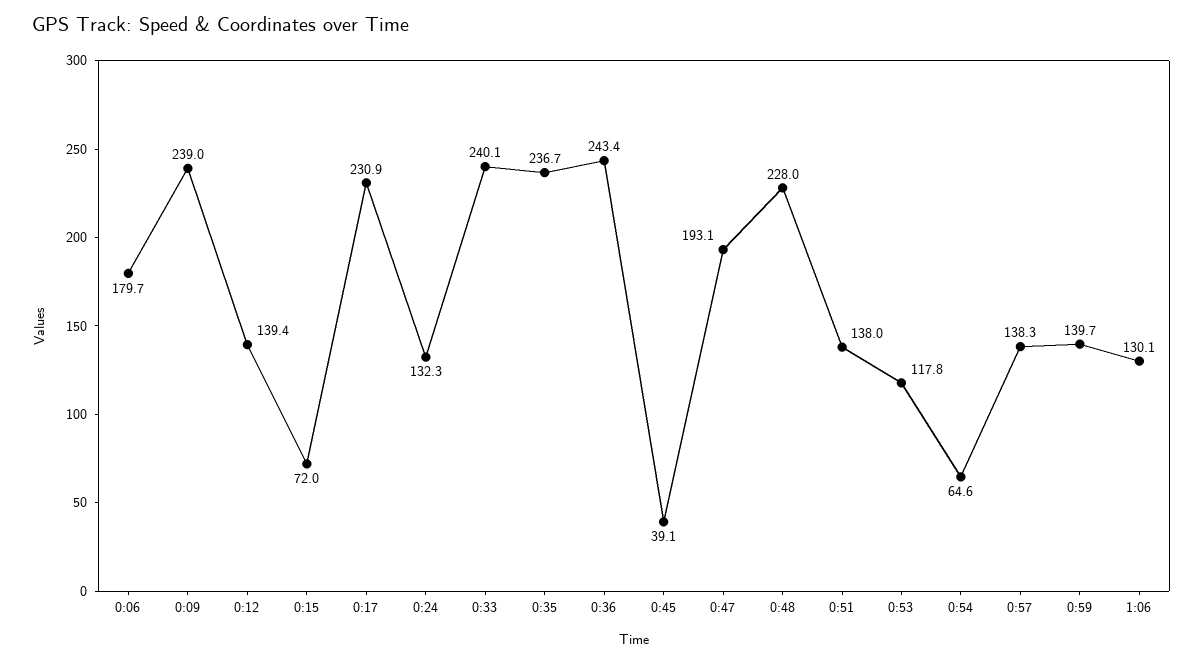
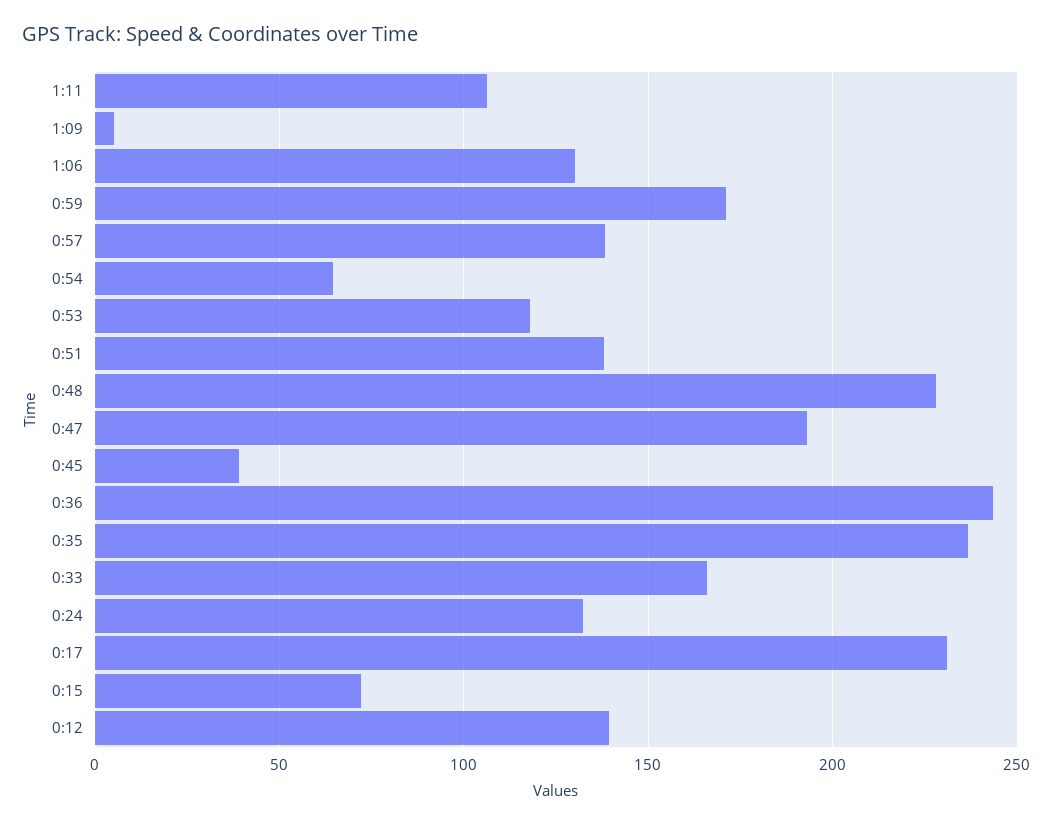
0:06: 179.7 -> none
0:09: 239 -> none
0:33: 240.1 -> 165
0:59: 139.7 -> 170
1:11: none -> 105
1:09: none -> 5

